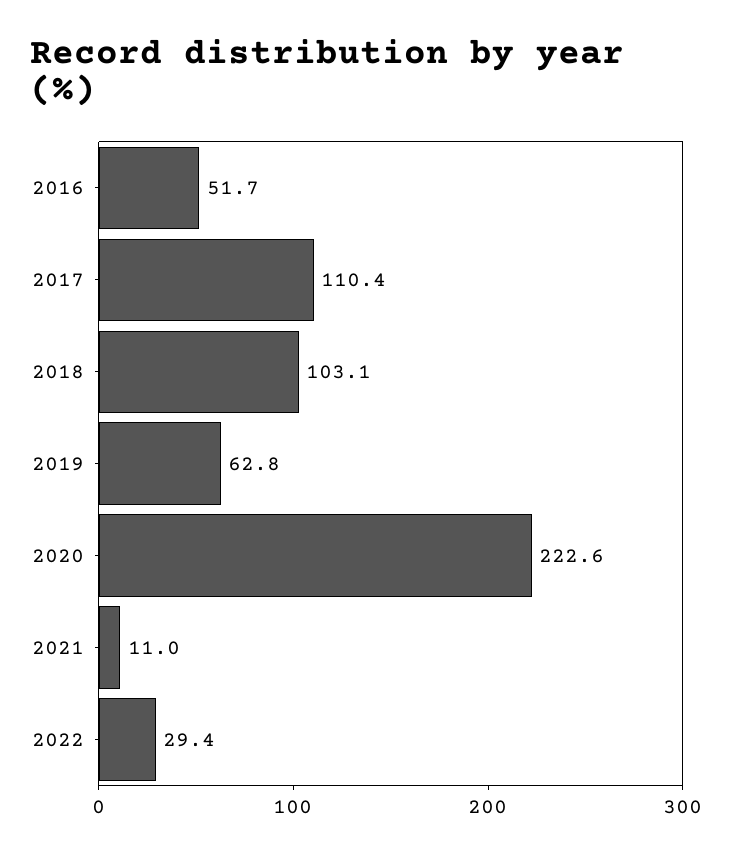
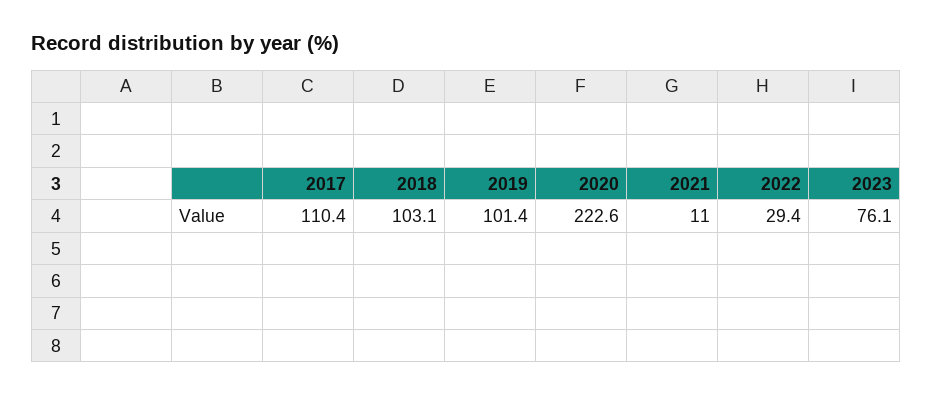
2016: 51.7 -> none
2019: 62.8 -> 101.4
2023: none -> 76.1

